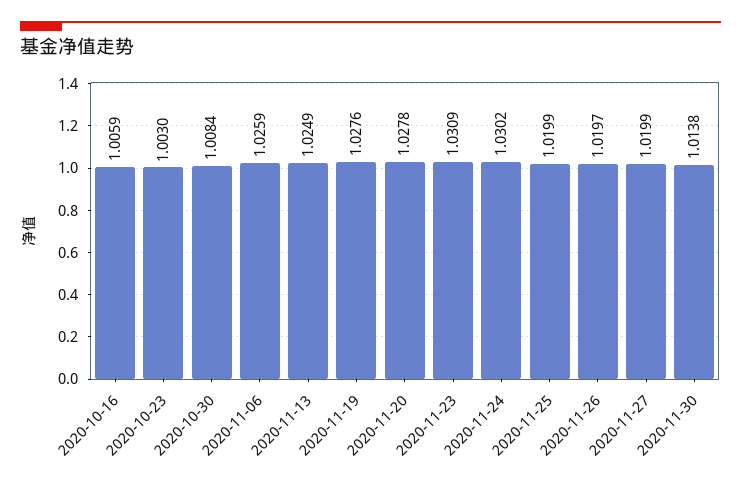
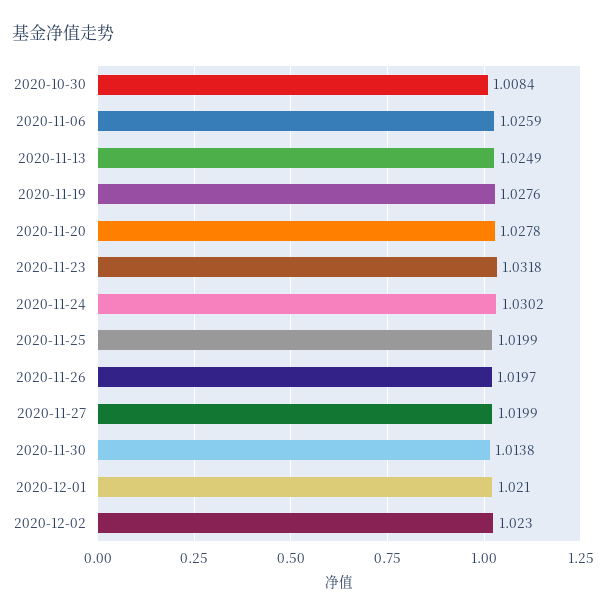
2020-10-16: 1.0059 -> none
2020-10-23: 1.003 -> none
2020-11-23: 1.0309 -> 1.0318
2020-12-01: none -> 1.021
2020-12-02: none -> 1.023

